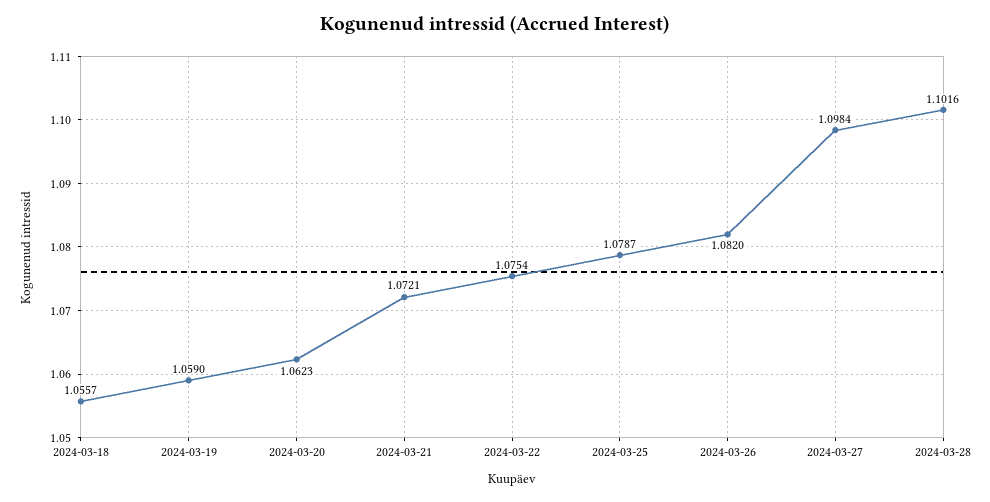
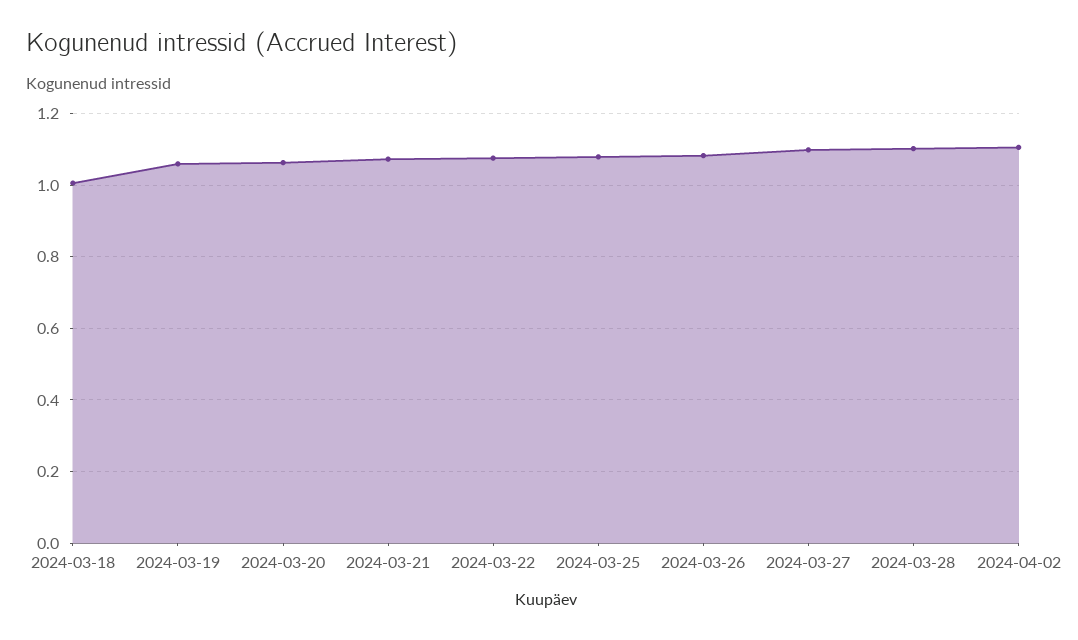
2024-03-18: 1.0557 -> 1
2024-04-02: none -> 1.1

